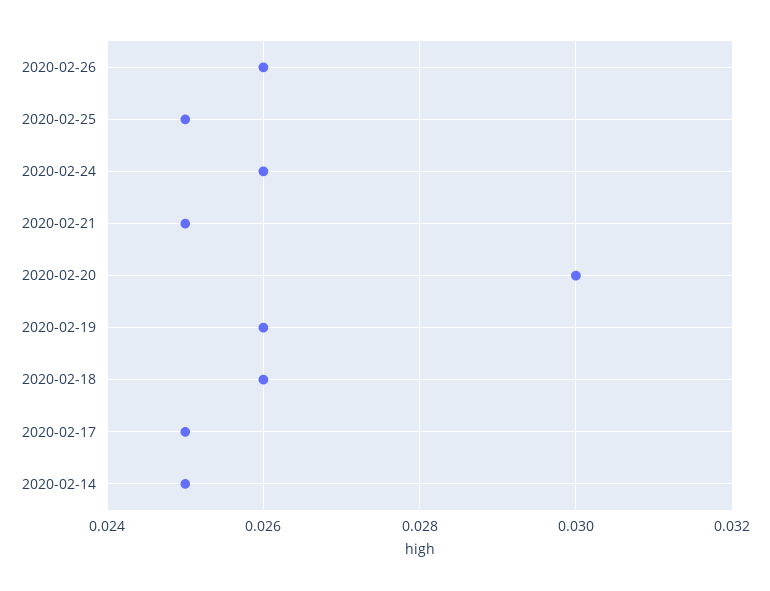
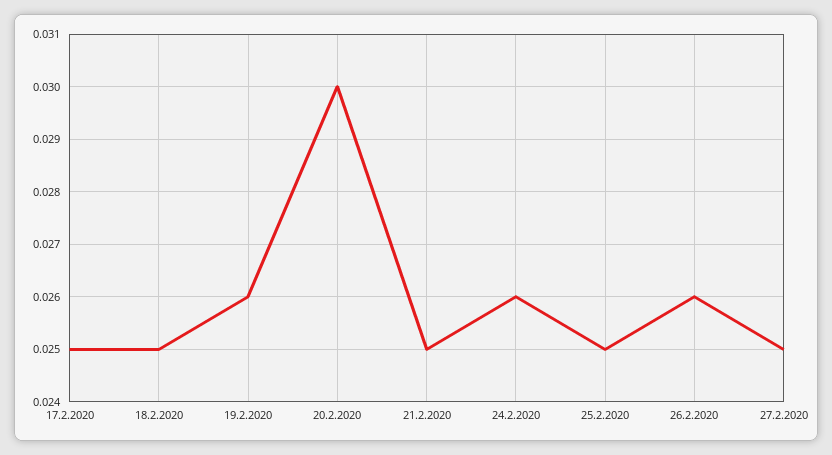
2020-02-18: 0.026 -> 0.025
2020-02-14: 0.025 -> none
27.2.2020: none -> 0.025

